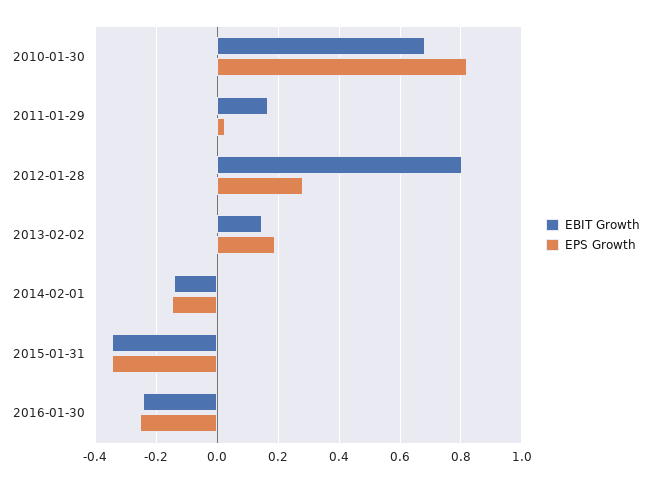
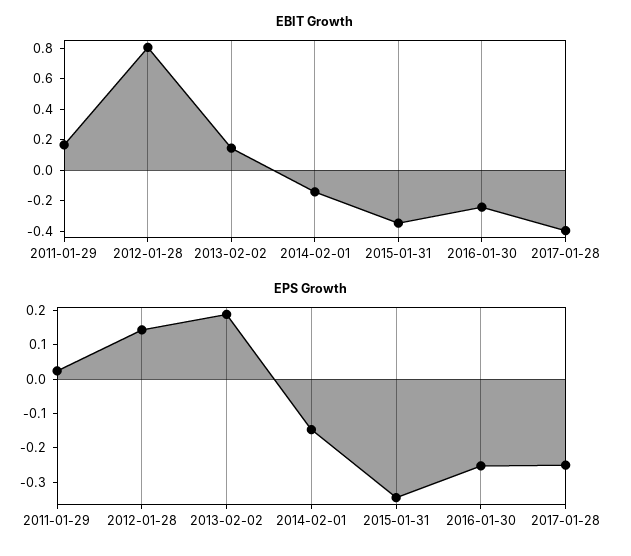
EBIT Growth, 2010-01-30: 0.68 -> none
EPS Growth, 2010-01-30: 0.82 -> none
EPS Growth, 2012-01-28: 0.28 -> 0.15
EBIT Growth, 2017-01-28: none -> -0.4
EPS Growth, 2017-01-28: none -> -0.25

